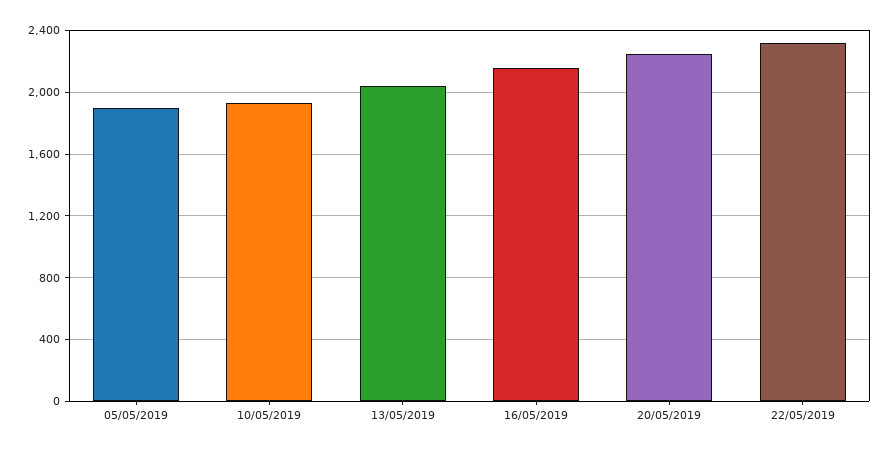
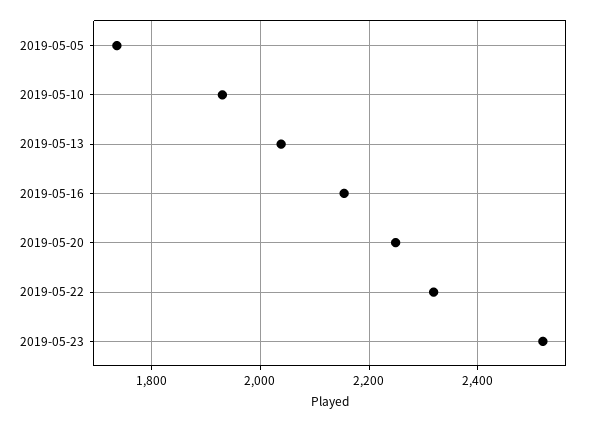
05/05/2019: 1900 -> 1740
2019-05-23: none -> 2520

